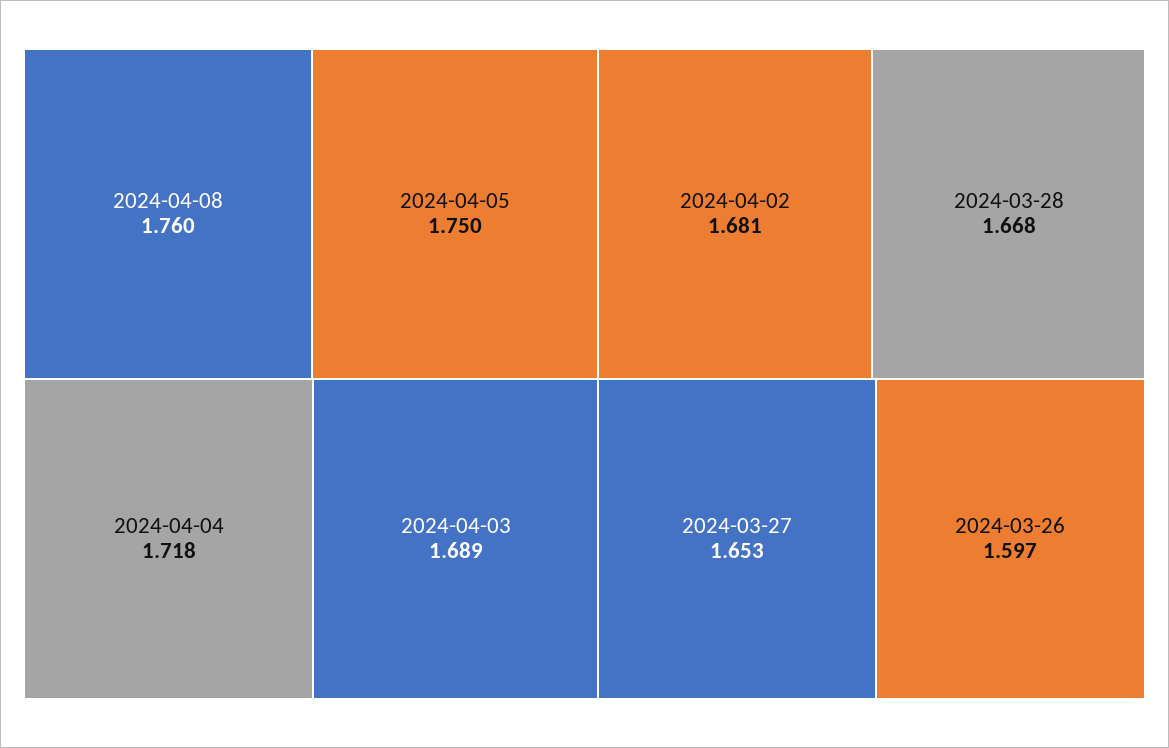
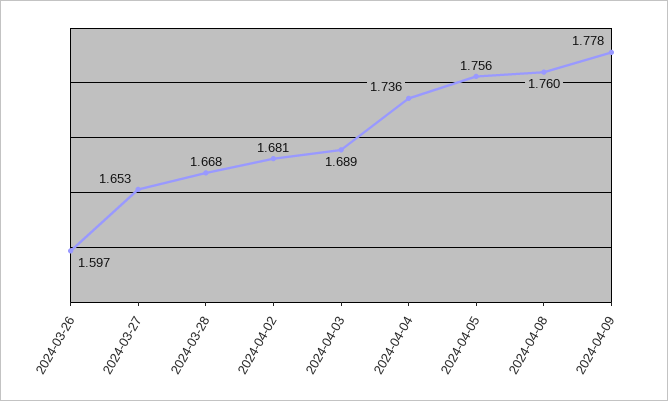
2024-04-05: 1.75 -> 1.756
2024-04-04: 1.718 -> 1.736
2024-04-09: none -> 1.778

